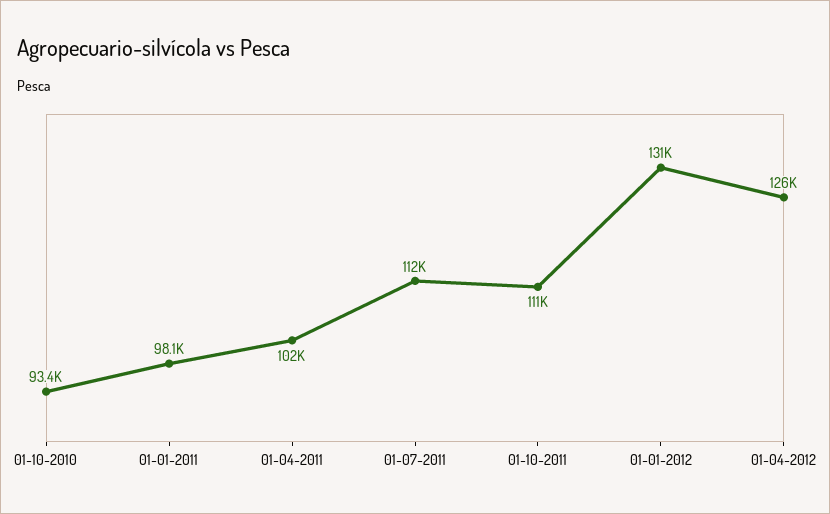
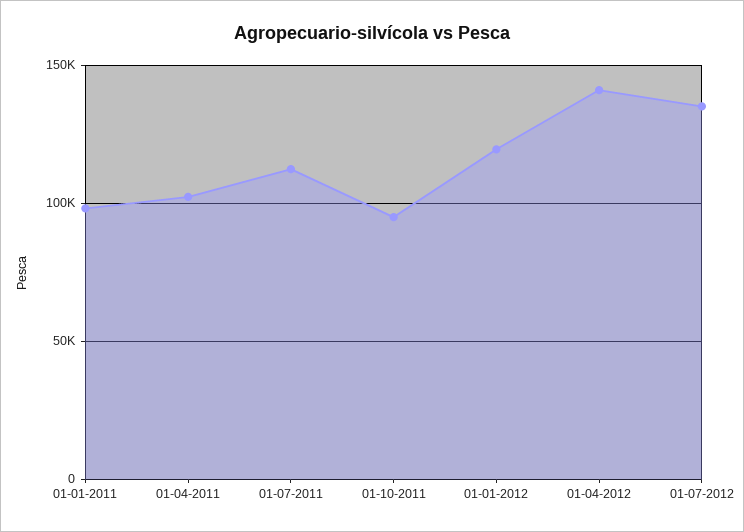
01-10-2010: 93400 -> none
01-10-2011: 111000 -> 95000
01-01-2012: 131000 -> 120000
01-04-2012: 126000 -> 140000
01-07-2012: none -> 135000

